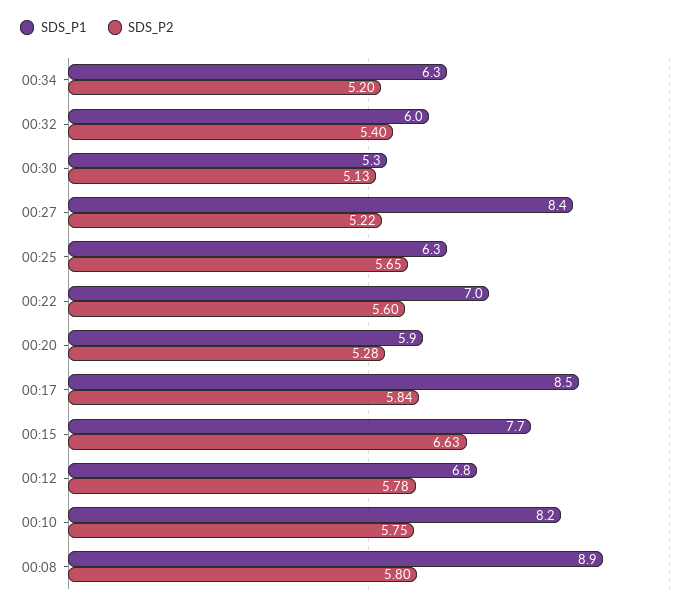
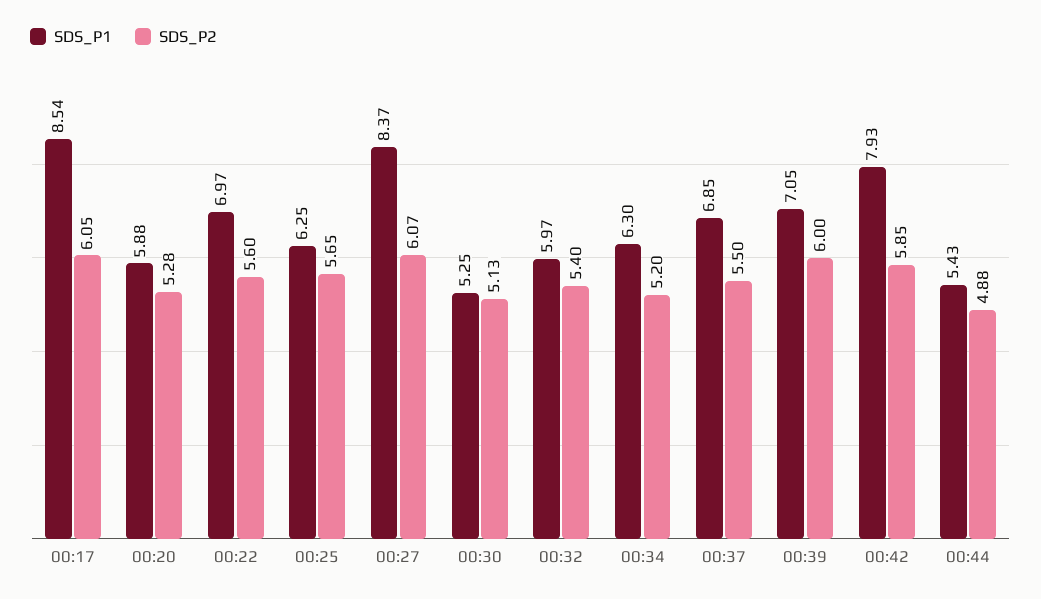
SDS_P2, 00:27: 5.22 -> 6.07
SDS_P2, 00:17: 5.84 -> 6.05
SDS_P1, 00:15: 7.7 -> none
SDS_P2, 00:15: 6.63 -> none
SDS_P1, 00:12: 6.8 -> none
SDS_P2, 00:12: 5.78 -> none
SDS_P1, 00:10: 8.2 -> none
SDS_P2, 00:10: 5.75 -> none
SDS_P1, 00:08: 8.9 -> none
SDS_P2, 00:08: 5.8 -> none
SDS_P1, 00:37: none -> 6.85
SDS_P2, 00:37: none -> 5.5
SDS_P1, 00:39: none -> 7.05
SDS_P2, 00:39: none -> 6
SDS_P1, 00:42: none -> 7.93
SDS_P2, 00:42: none -> 5.85
SDS_P1, 00:44: none -> 5.43
SDS_P2, 00:44: none -> 4.88

